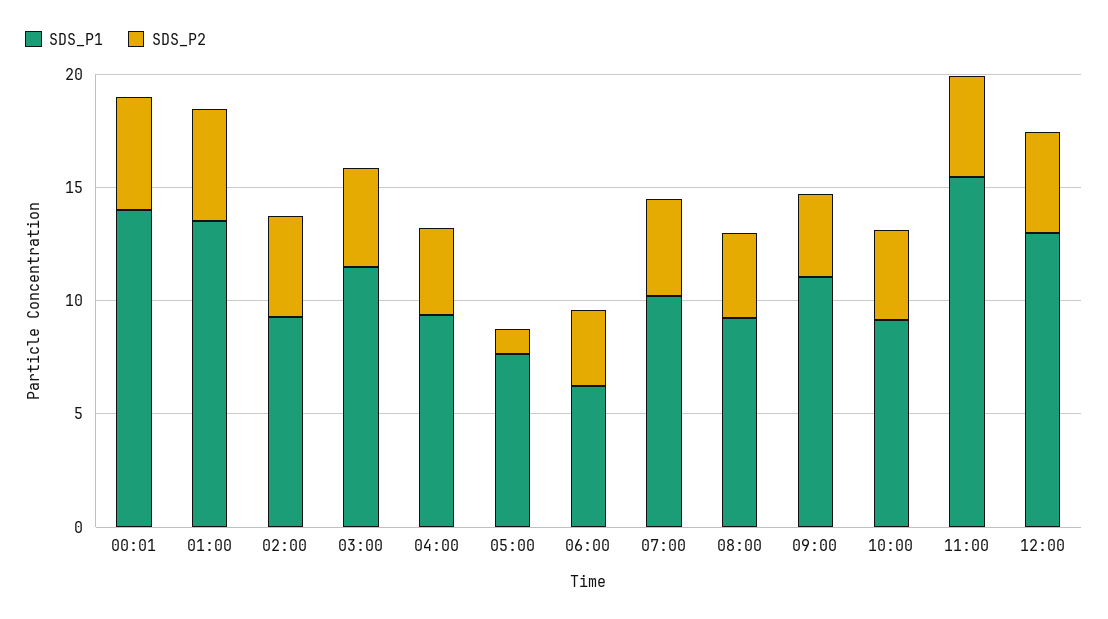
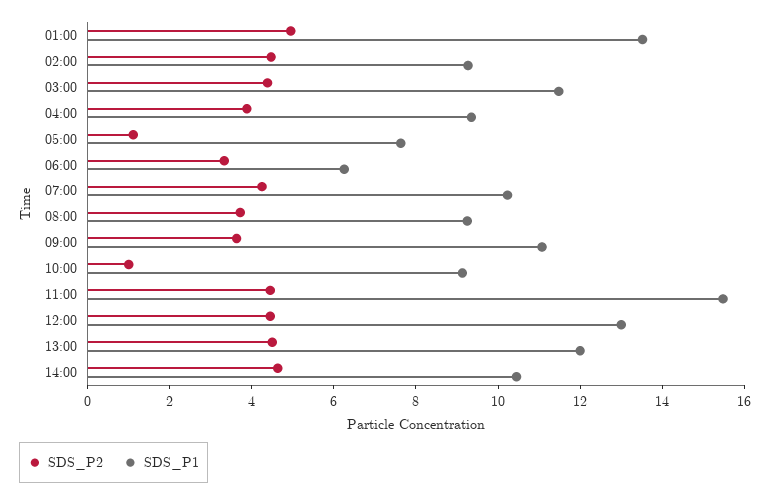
SDS_P1, 00:01: 14 -> none
SDS_P2, 00:01: 5 -> none
SDS_P2, 10:00: 4 -> 1
SDS_P2, 13:00: none -> 4.5
SDS_P1, 13:00: none -> 12
SDS_P2, 14:00: none -> 4.5
SDS_P1, 14:00: none -> 10.5

